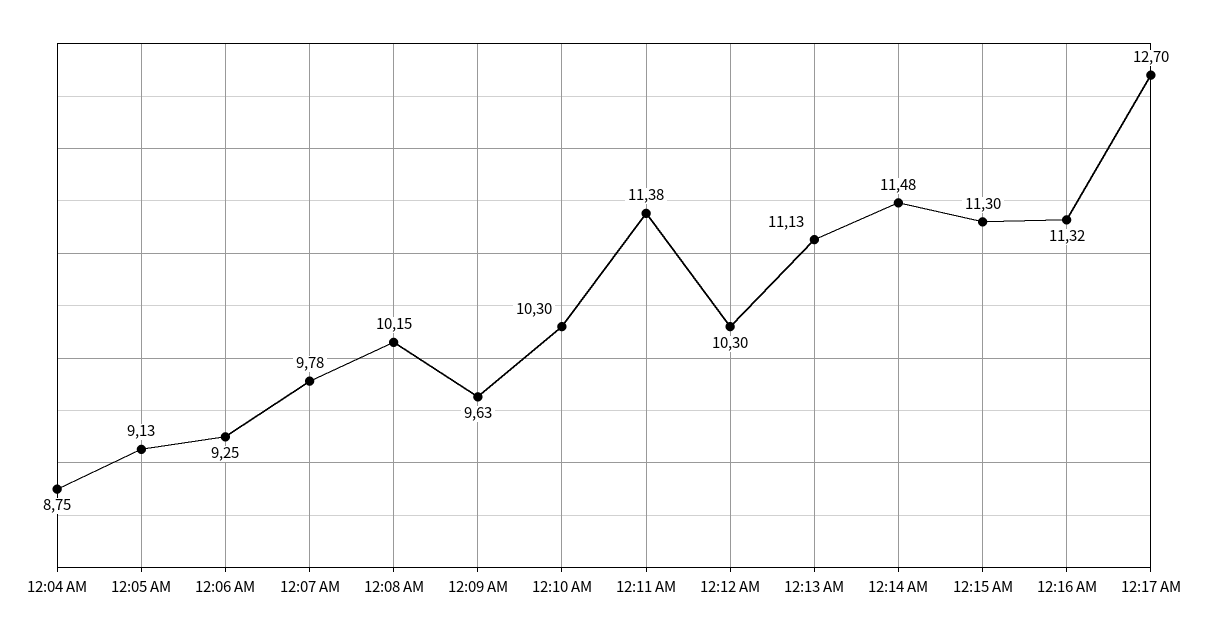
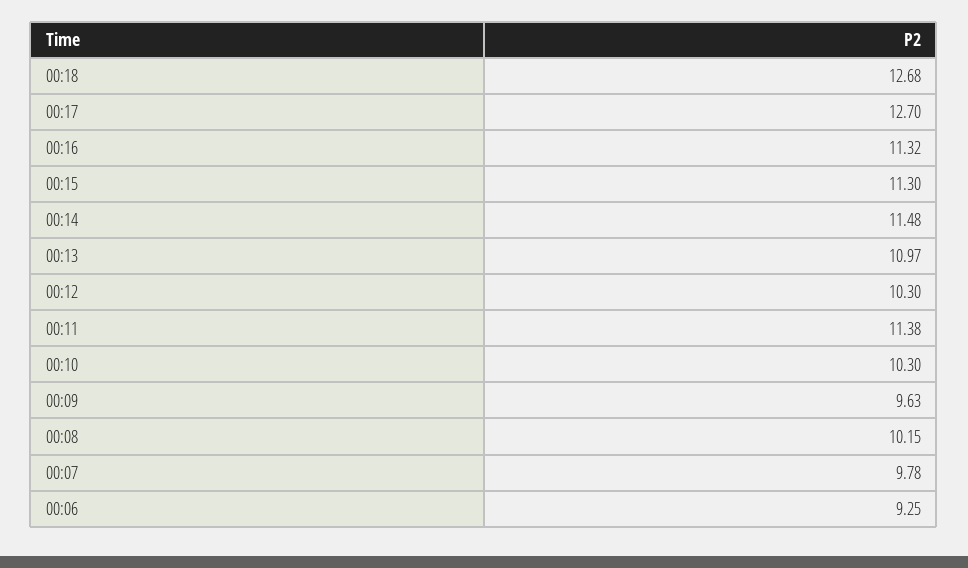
12:04 AM: 8.75 -> none
12:05 AM: 9.13 -> none
12:13 AM: 11.13 -> 10.97
00:18: none -> 12.68

